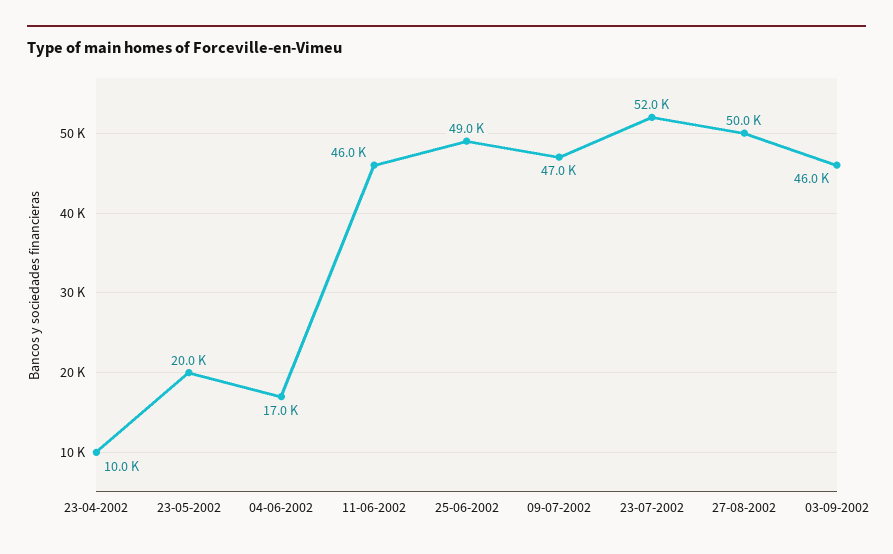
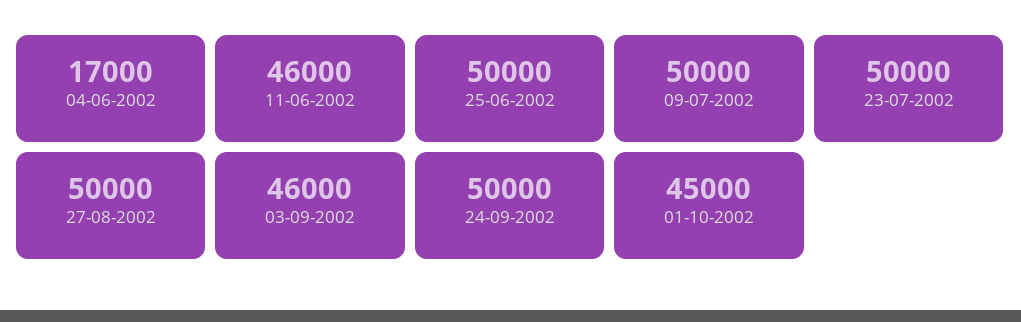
23-04-2002: 10000 -> none
23-05-2002: 20000 -> none
25-06-2002: 49000 -> 50000
09-07-2002: 47000 -> 50000
23-07-2002: 52000 -> 50000
24-09-2002: none -> 50000
01-10-2002: none -> 45000

